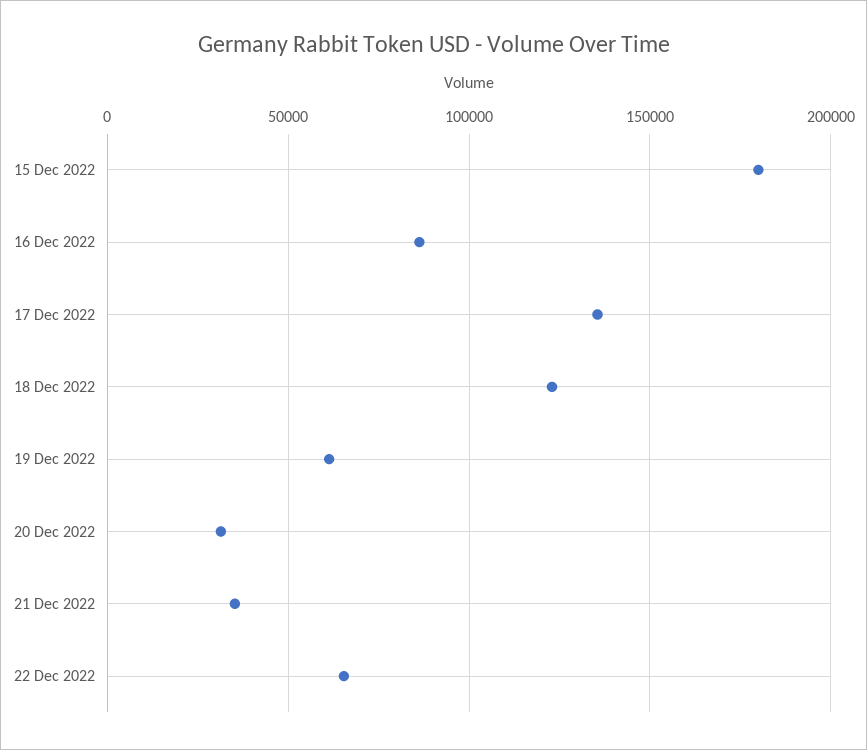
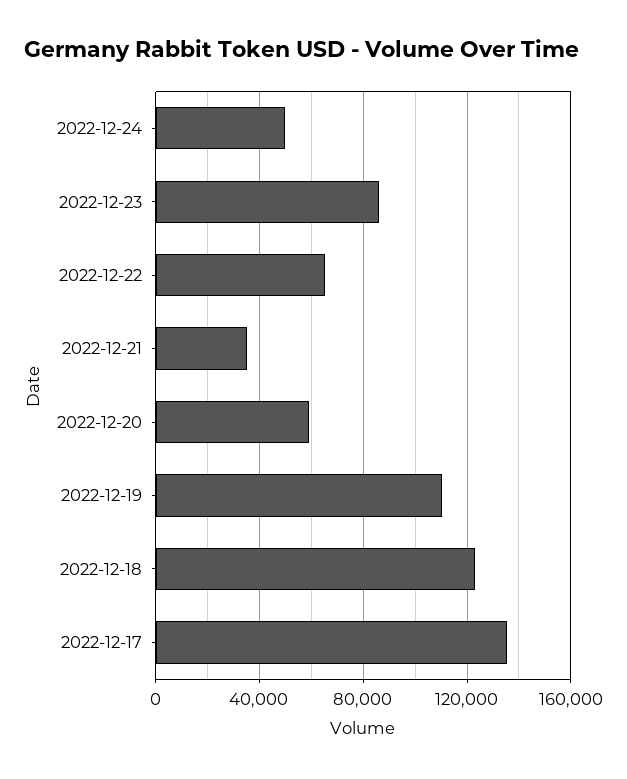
15 Dec 2022: 180000 -> none
16 Dec 2022: 85000 -> none
19 Dec 2022: 60000 -> 110000
20 Dec 2022: 30000 -> 60000
2022-12-24: none -> 50000
2022-12-23: none -> 85000

